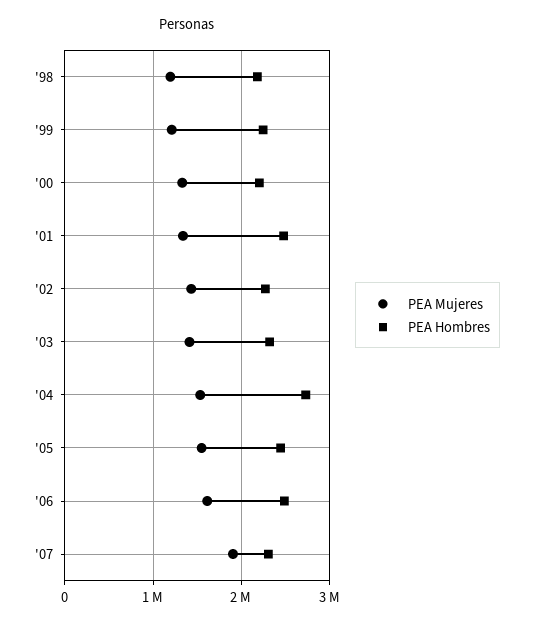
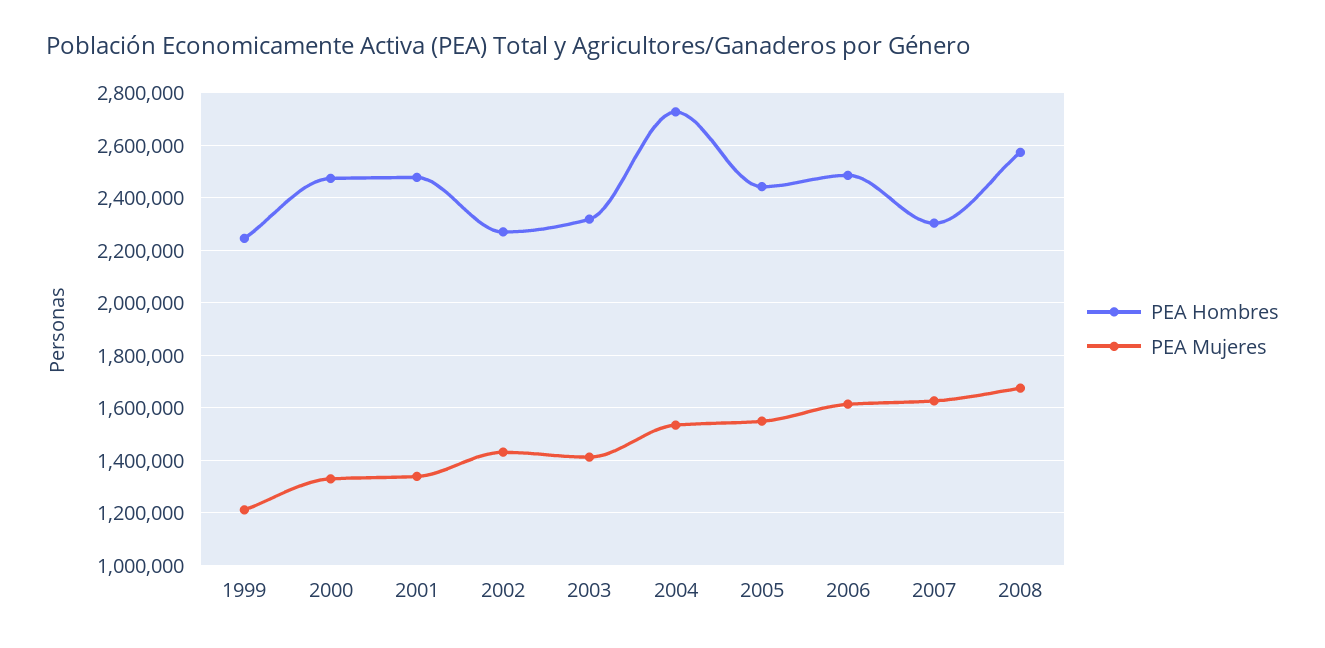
PEA Mujeres, '98: 1200000 -> none
PEA Hombres, '98: 2200000 -> none
PEA Hombres, '00: 2200000 -> 2475000
PEA Mujeres, '07: 1900000 -> 1625000
PEA Hombres, 2008: none -> 2575000
PEA Mujeres, 2008: none -> 1675000

